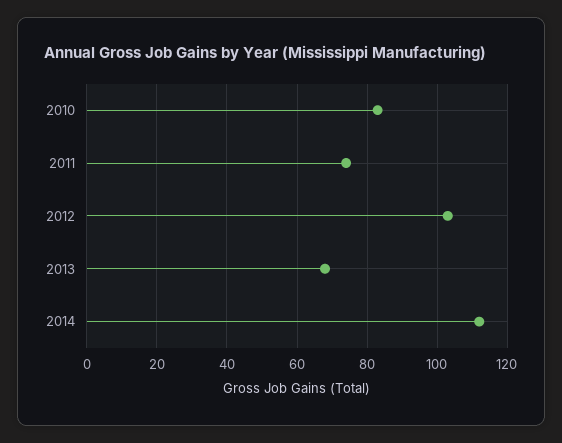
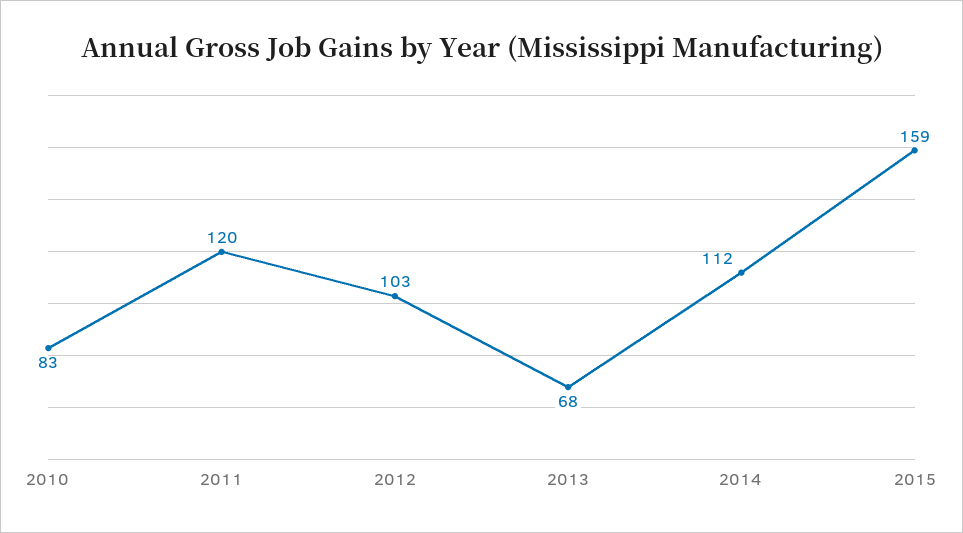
2011: 75 -> 120
2015: none -> 159

